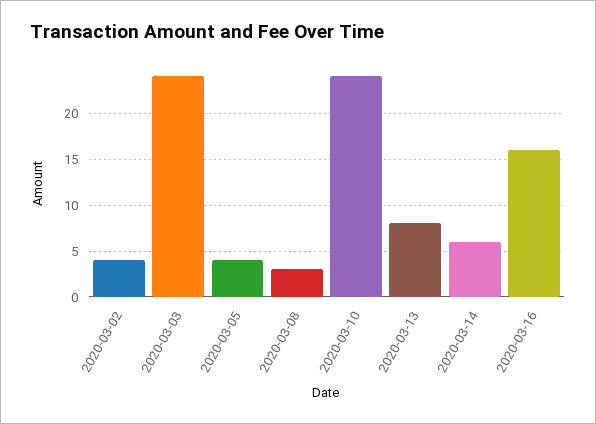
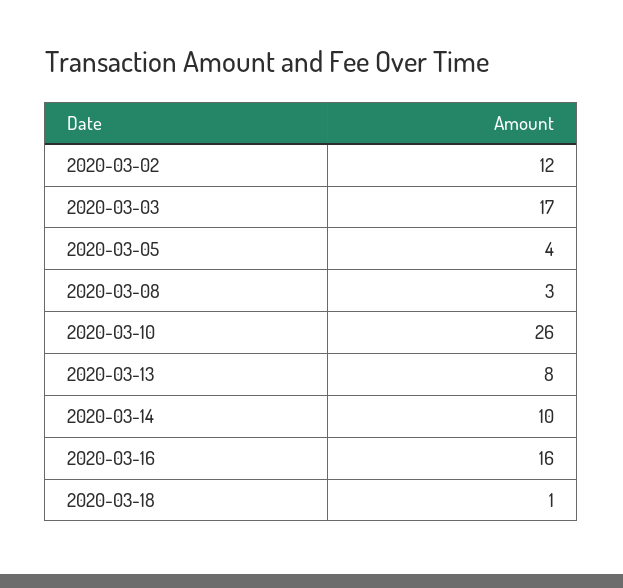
2020-03-02: 4 -> 12
2020-03-03: 24 -> 17
2020-03-10: 24 -> 26
2020-03-14: 6 -> 10
2020-03-18: none -> 1

